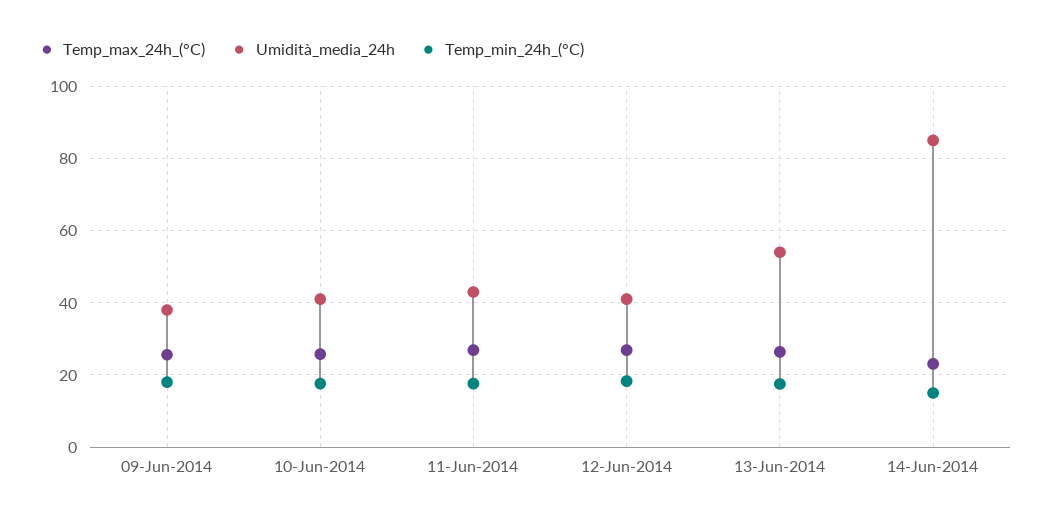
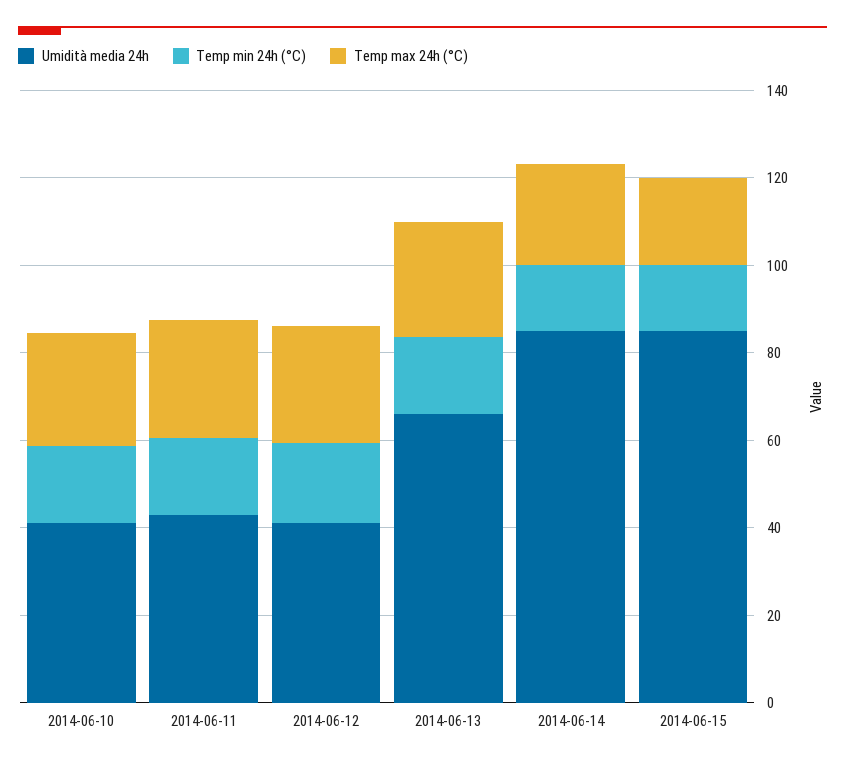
Temp_max_24h_(°C), 09-Jun-2014: 26 -> none
Umidità_media_24h, 09-Jun-2014: 38 -> none
Temp_min_24h_(°C), 09-Jun-2014: 18 -> none
Umidità_media_24h, 13-Jun-2014: 54 -> 65
Umidità_media_24h, 2014-06-15: none -> 85
Temp_min_24h_(°C), 2014-06-15: none -> 15
Temp_max_24h_(°C), 2014-06-15: none -> 20

